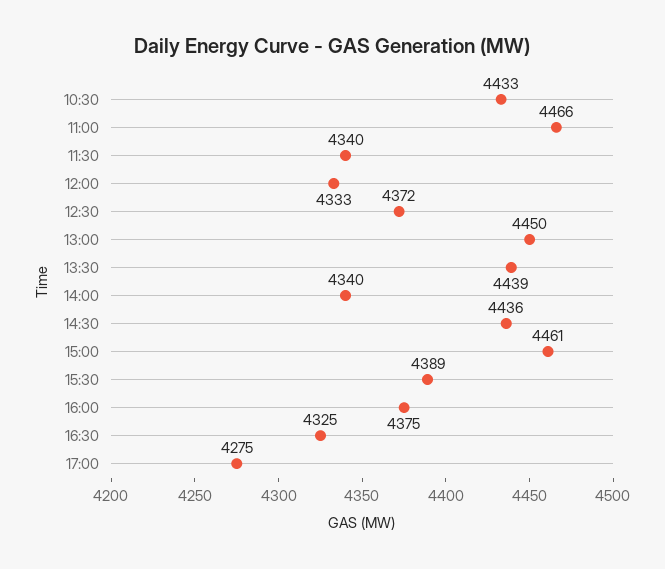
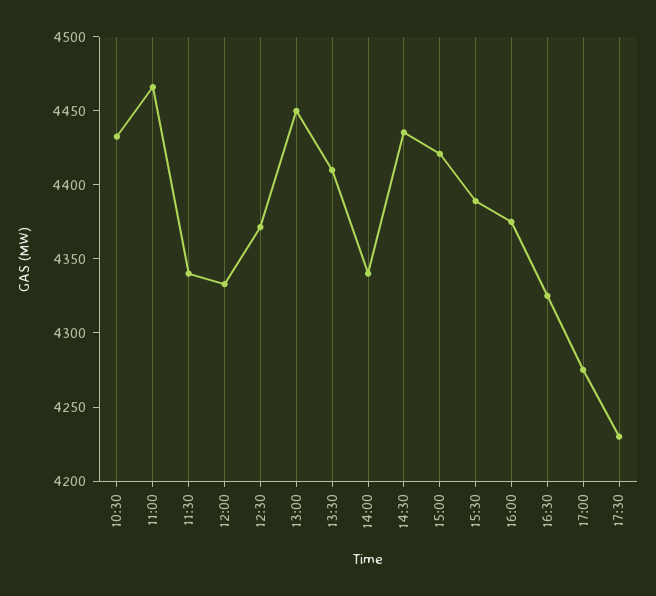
13:30: 4439 -> 4410
15:00: 4461 -> 4420
17:30: none -> 4230

